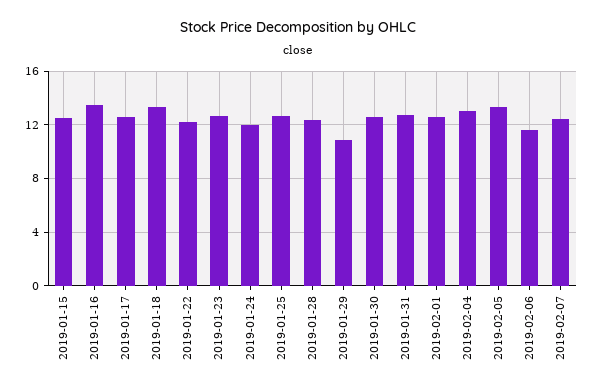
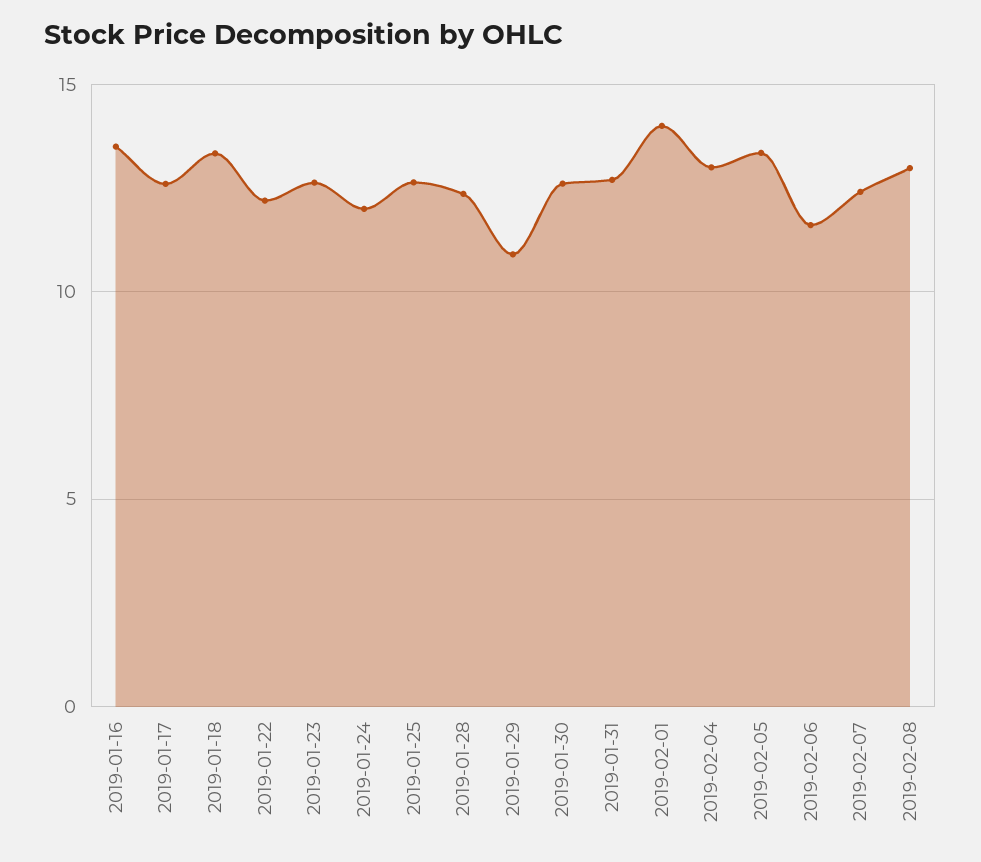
2019-01-15: 12.5 -> none
2019-02-01: 12.5 -> 14
2019-02-08: none -> 13

